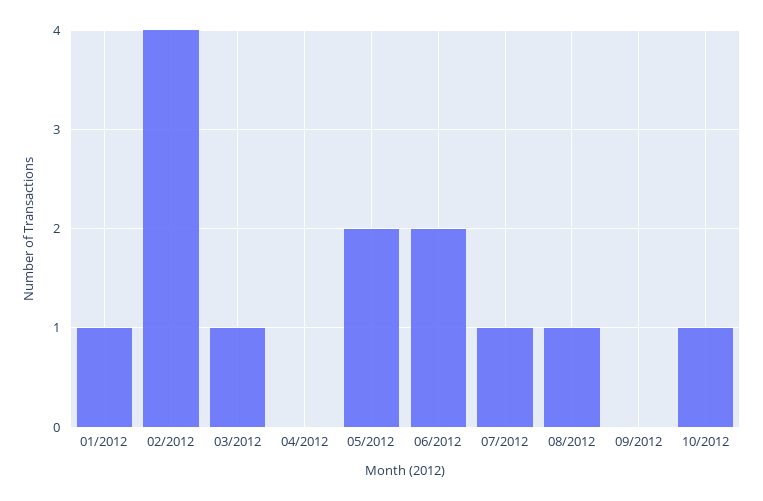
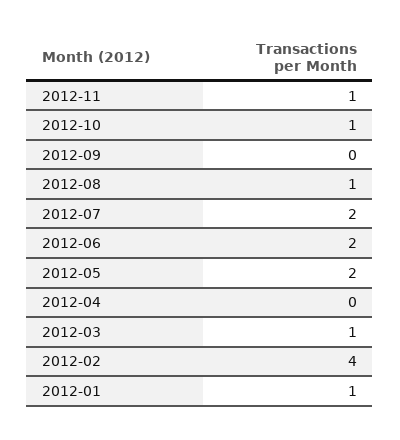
07/2012: 1 -> 2
2012-11: none -> 1

